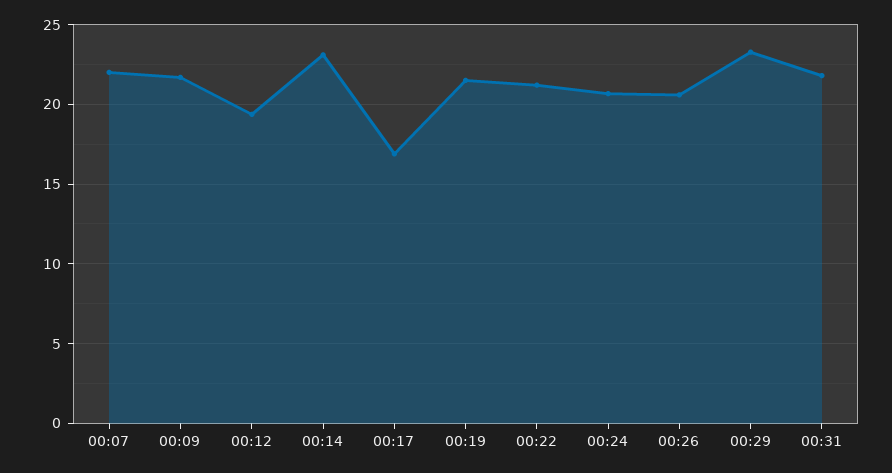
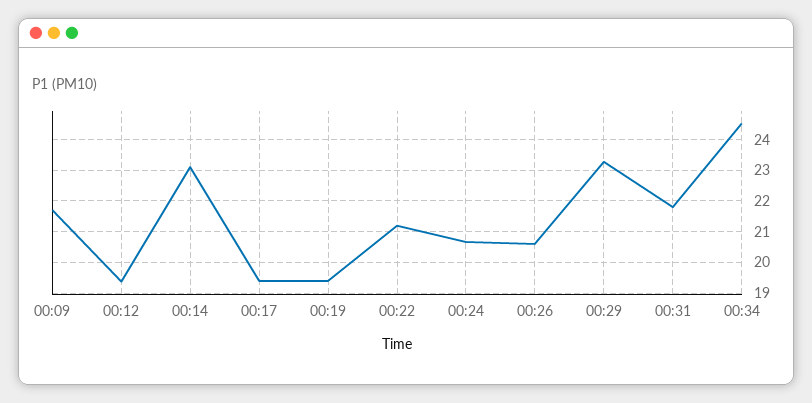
00:07: 22 -> none
00:17: 17 -> 19.4
00:19: 21.5 -> 19.4
00:34: none -> 24.6

